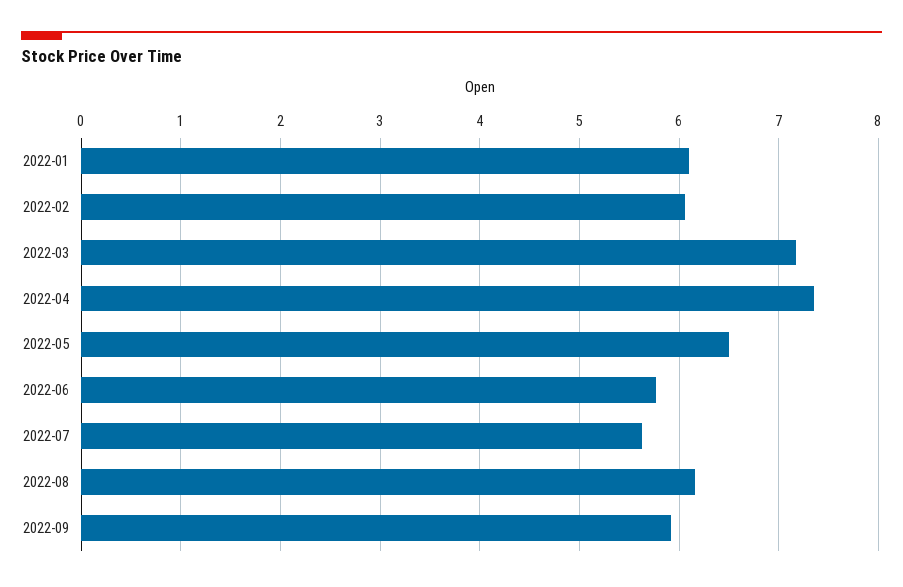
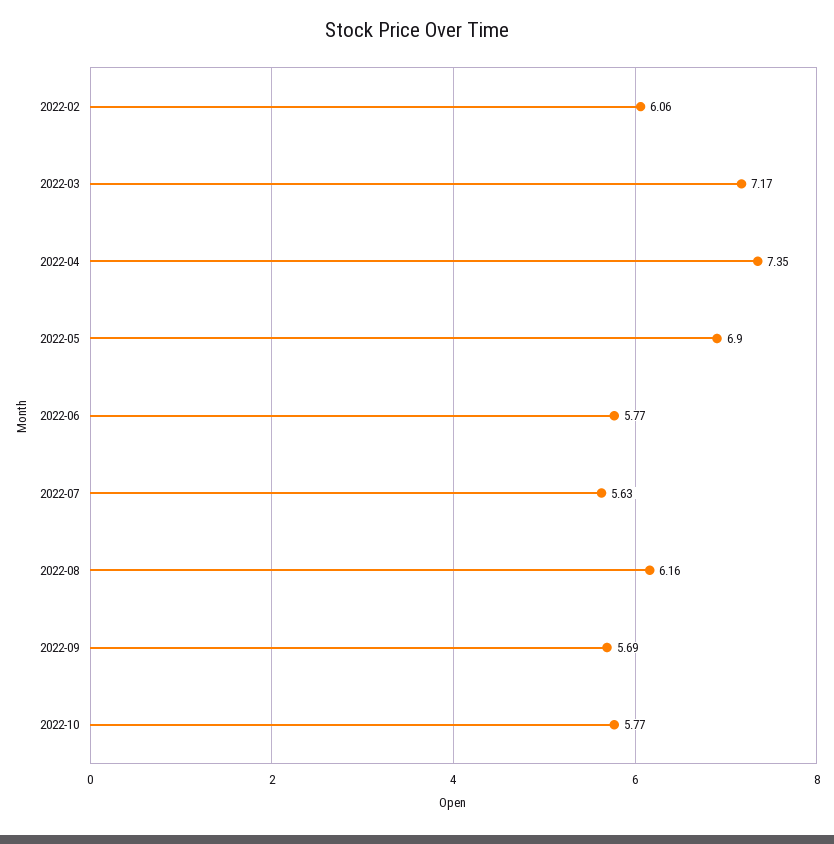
2022-01: 6.1 -> none
2022-05: 6.5 -> 6.9
2022-09: 5.9 -> 5.69
2022-10: none -> 5.77

